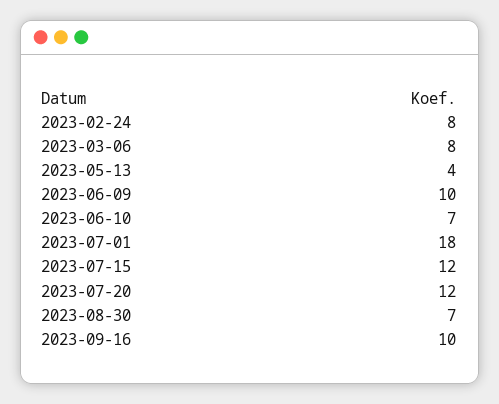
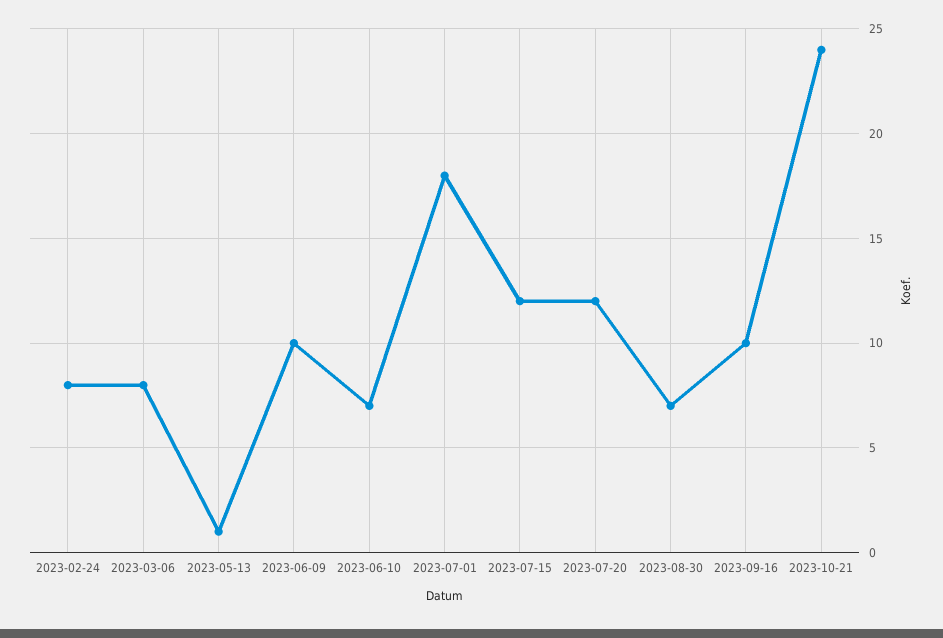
2023-05-13: 4 -> 1
2023-10-21: none -> 24

